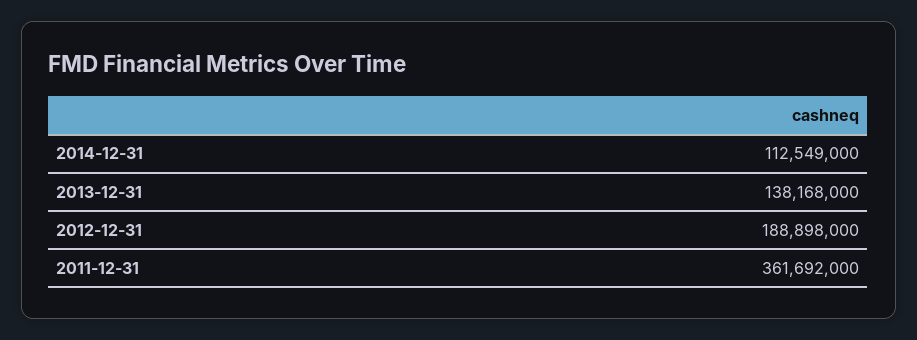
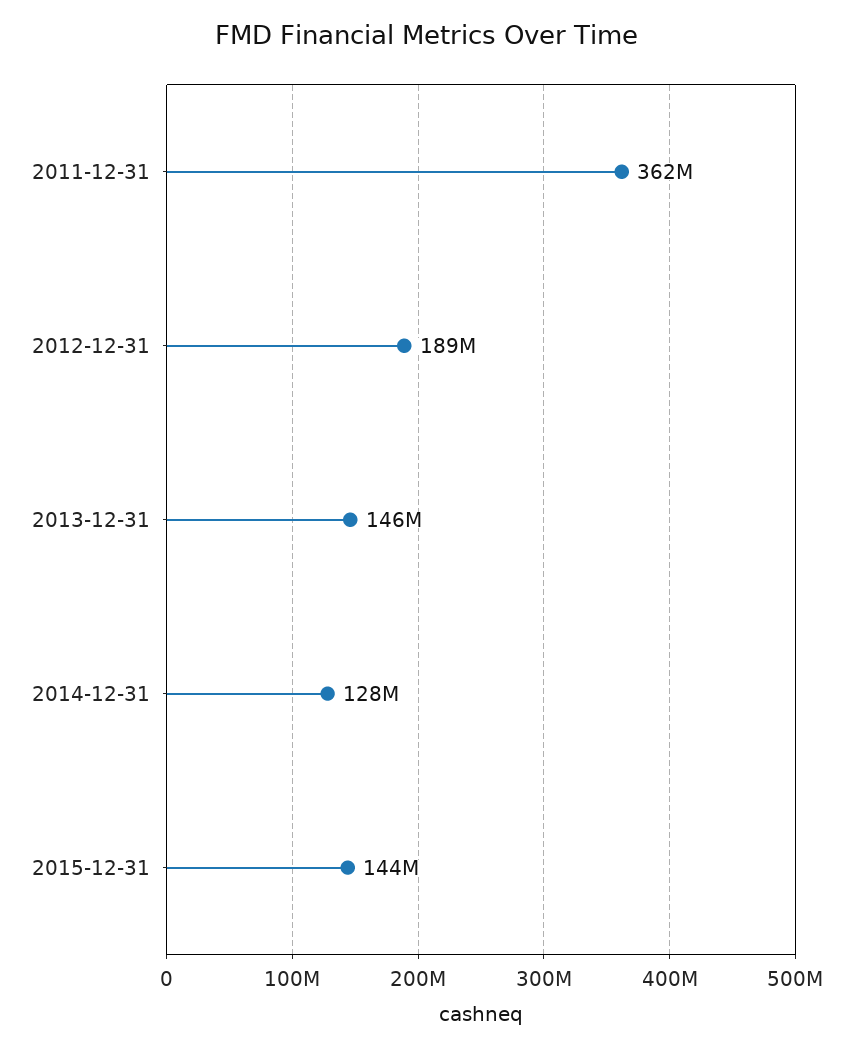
2014-12-31: 112549000 -> 128000000
2013-12-31: 138168000 -> 146000000
2015-12-31: none -> 144000000

